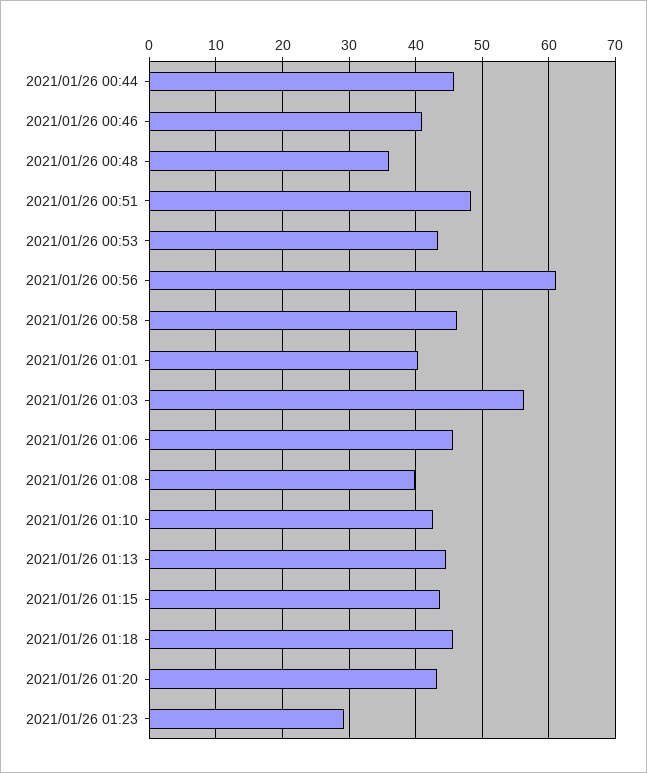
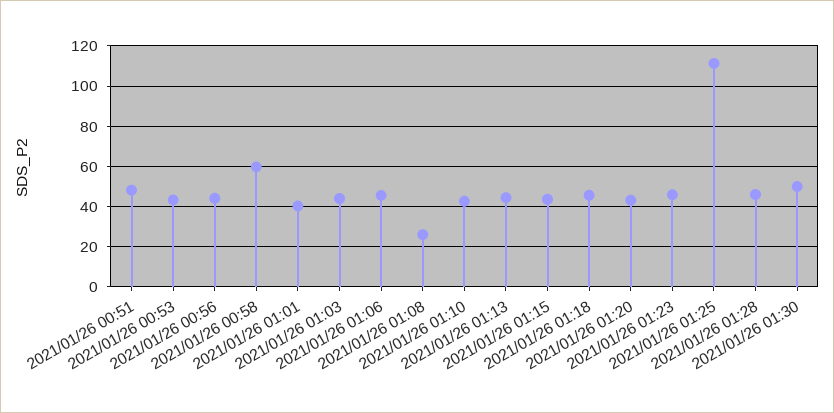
2021/01/26 00:44: 46 -> none
2021/01/26 00:46: 41 -> none
2021/01/26 00:48: 36 -> none
2021/01/26 00:56: 61 -> 45
2021/01/26 00:58: 46 -> 60
2021/01/26 01:03: 56 -> 45
2021/01/26 01:08: 40 -> 25
2021/01/26 01:23: 29 -> 45
2021/01/26 01:25: none -> 110
2021/01/26 01:28: none -> 45
2021/01/26 01:30: none -> 50

